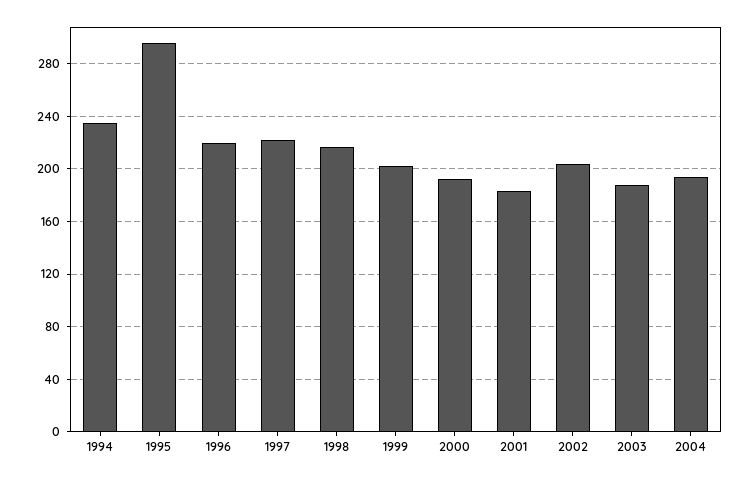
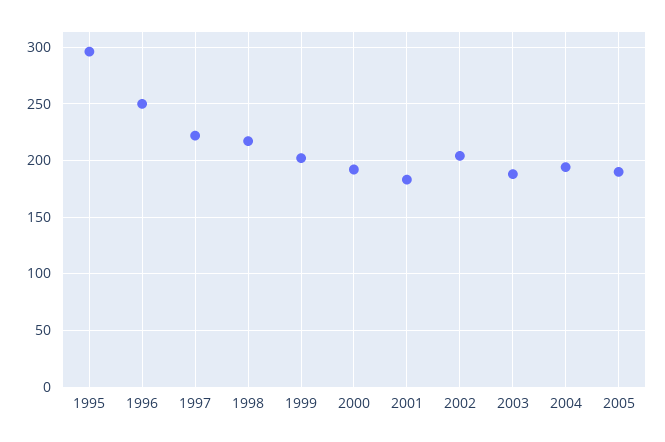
1994: 235 -> none
1996: 220 -> 250
2005: none -> 190

